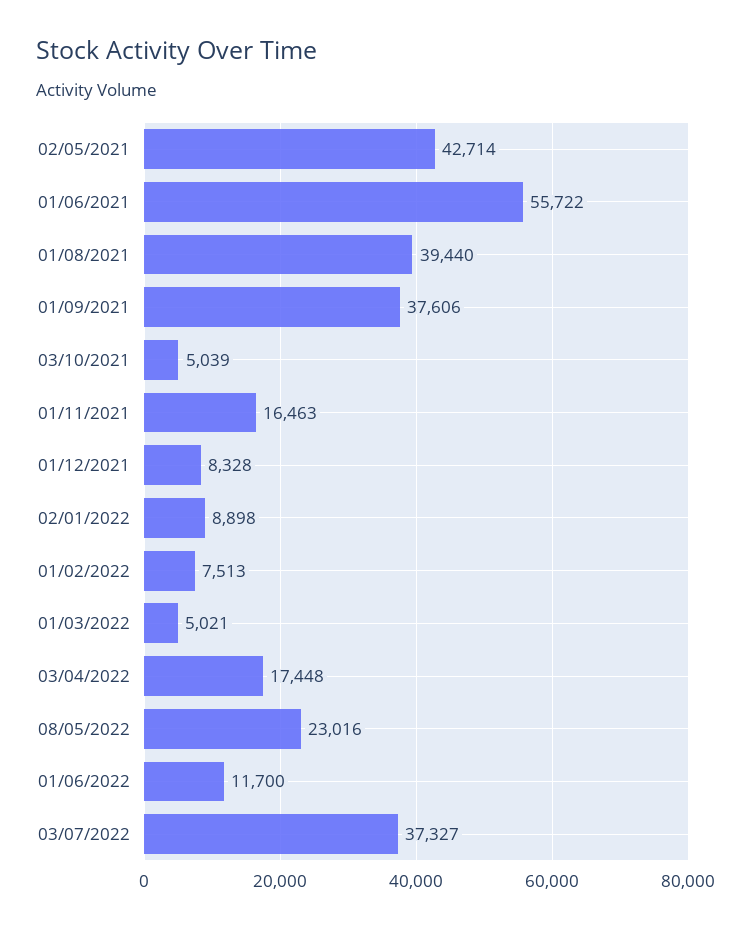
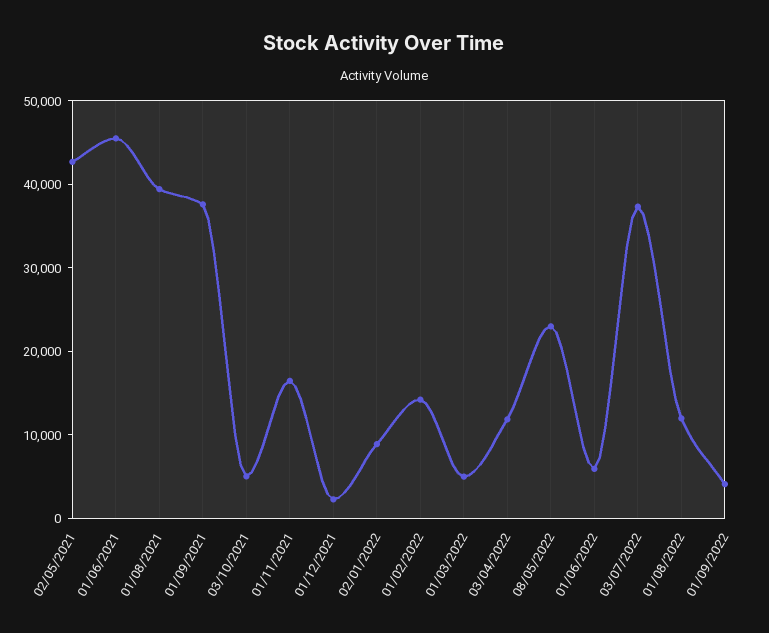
01/06/2021: 55722 -> 46000
01/12/2021: 8328 -> 2000
01/02/2022: 7513 -> 14000
03/04/2022: 17448 -> 12000
01/06/2022: 11700 -> 6000
01/08/2022: none -> 12000
01/09/2022: none -> 4000

